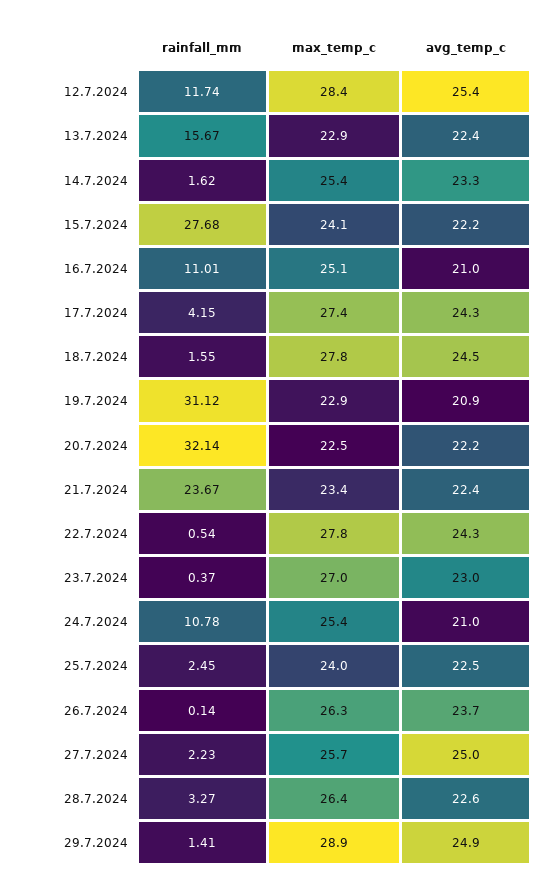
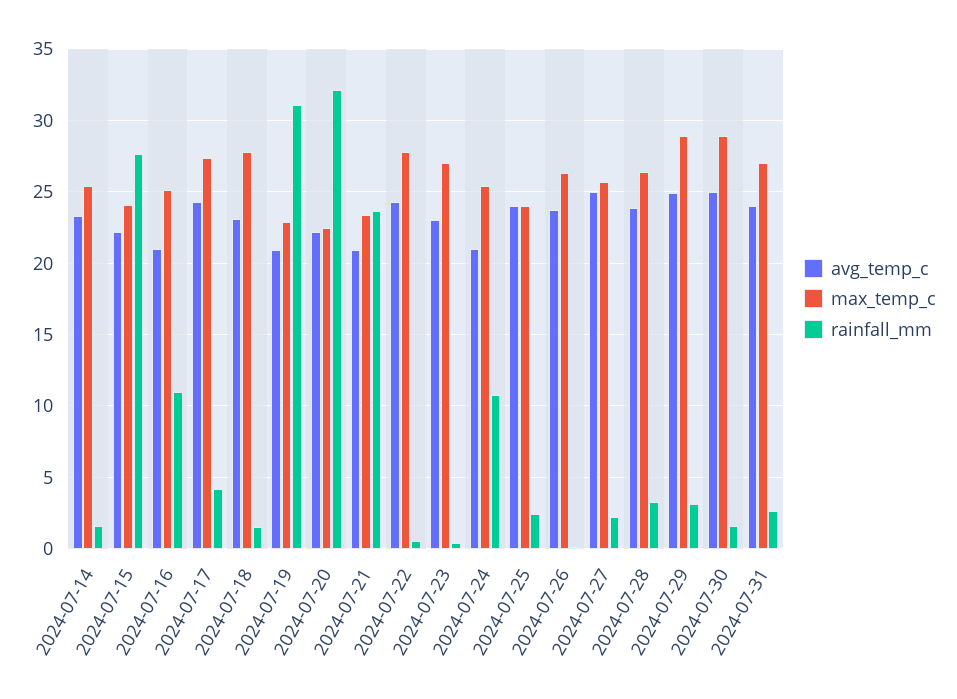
rainfall_mm, 12.7.2024: 11.74 -> none
max_temp_c, 12.7.2024: 28.4 -> none
avg_temp_c, 12.7.2024: 25.4 -> none
rainfall_mm, 13.7.2024: 15.67 -> none
max_temp_c, 13.7.2024: 22.9 -> none
avg_temp_c, 13.7.2024: 22.4 -> none
avg_temp_c, 18.7.2024: 24.5 -> 23
avg_temp_c, 21.7.2024: 22.4 -> 21
avg_temp_c, 25.7.2024: 22.5 -> 24
avg_temp_c, 28.7.2024: 22.6 -> 24
rainfall_mm, 29.7.2024: 1.41 -> 3
avg_temp_c, 2024-07-30: none -> 25
max_temp_c, 2024-07-30: none -> 29
rainfall_mm, 2024-07-30: none -> 1.5
avg_temp_c, 2024-07-31: none -> 24
max_temp_c, 2024-07-31: none -> 27
rainfall_mm, 2024-07-31: none -> 2.5

